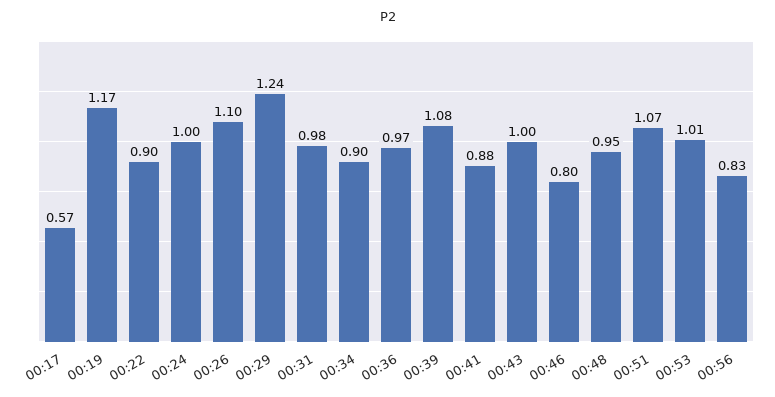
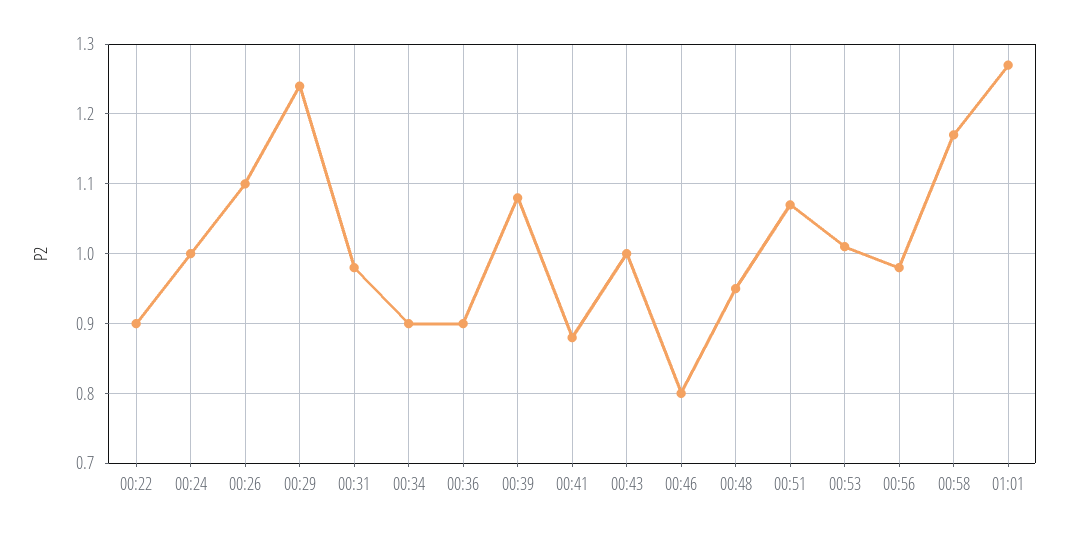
00:17: 0.57 -> none
00:19: 1.17 -> none
00:36: 0.97 -> 0.9
00:56: 0.83 -> 0.98
00:58: none -> 1.17
01:01: none -> 1.27

